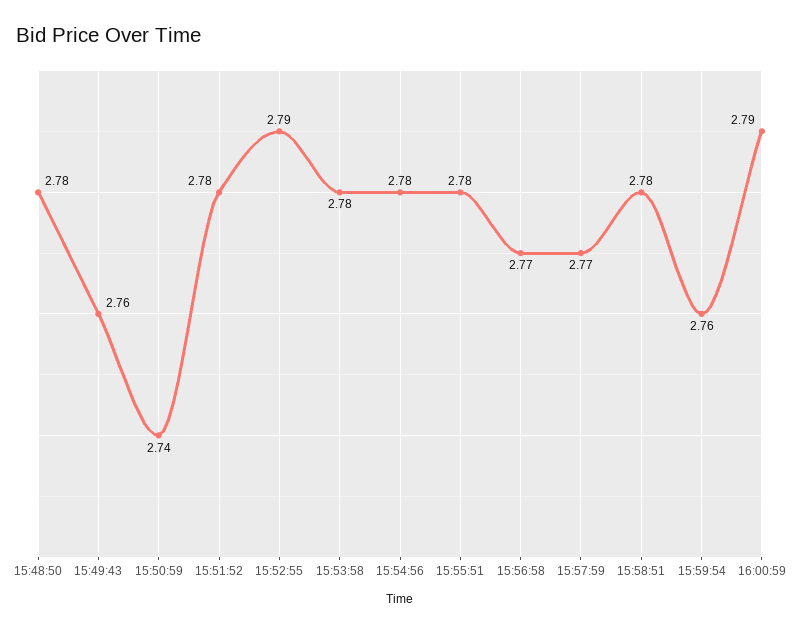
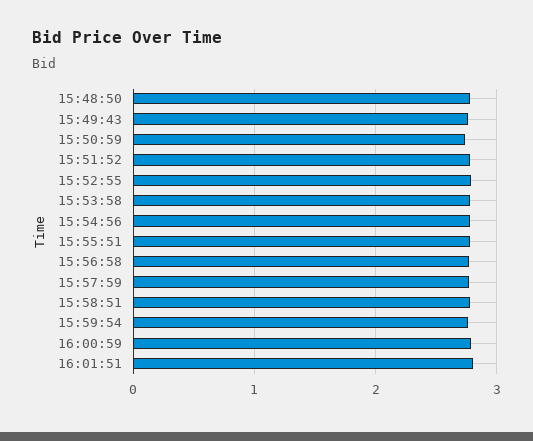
16:01:51: none -> 2.8

